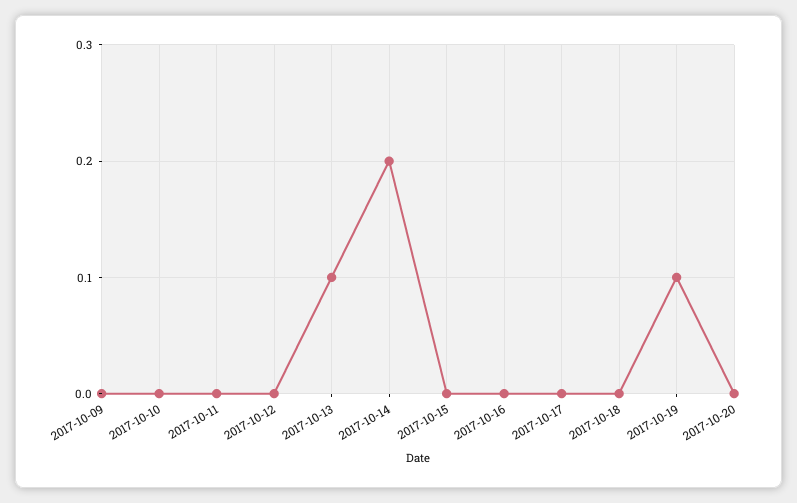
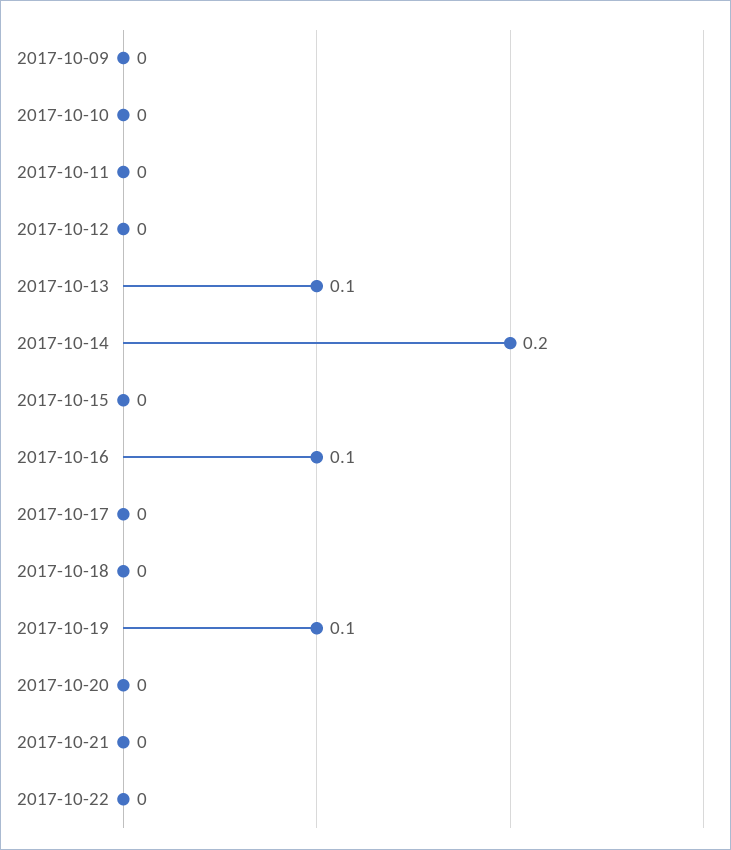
2017-10-16: 0 -> 0.1
2017-10-21: none -> 0
2017-10-22: none -> 0

